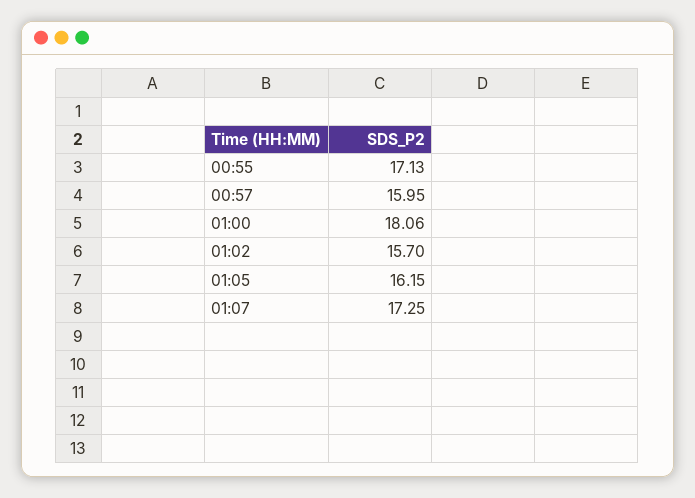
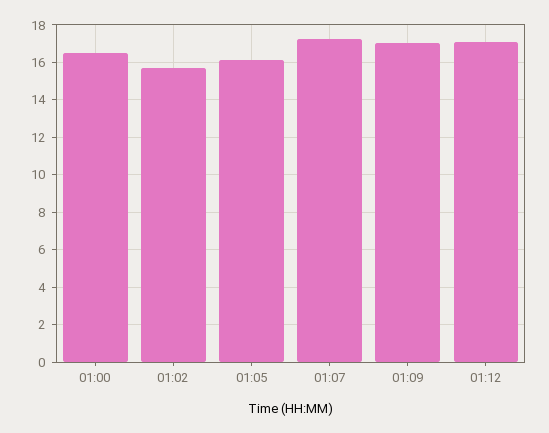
00:55: 17.13 -> none
00:57: 15.95 -> none
01:00: 18.06 -> 16.5
01:09: none -> 17
01:12: none -> 17

